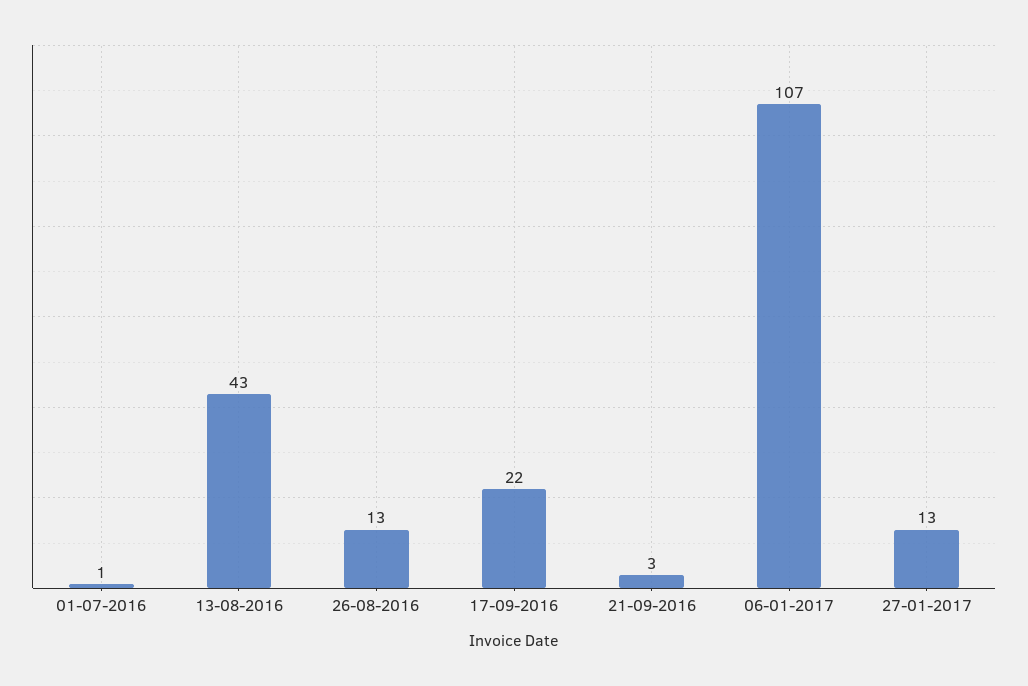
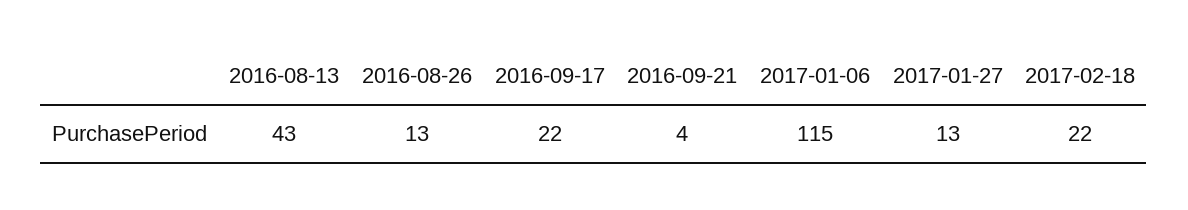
01-07-2016: 1 -> none
21-09-2016: 3 -> 4
06-01-2017: 107 -> 115
2017-02-18: none -> 22

